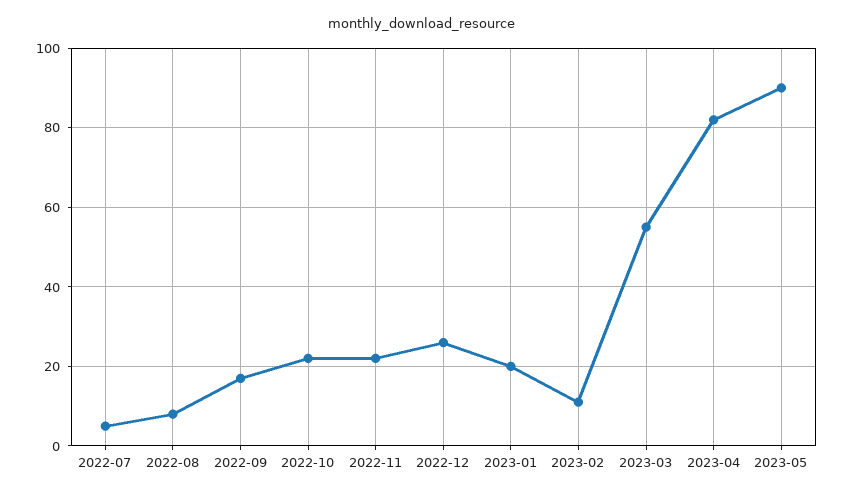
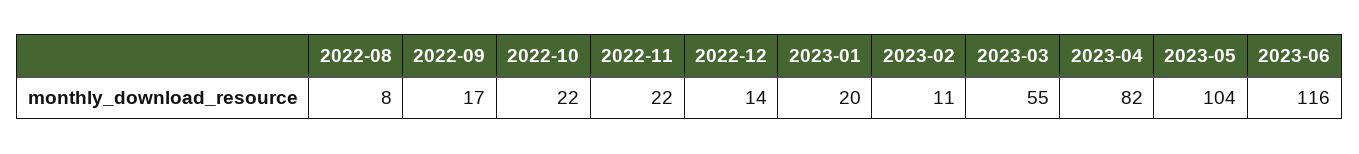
2022-07: 5 -> none
2022-12: 25 -> 14
2023-05: 90 -> 104
2023-06: none -> 116

